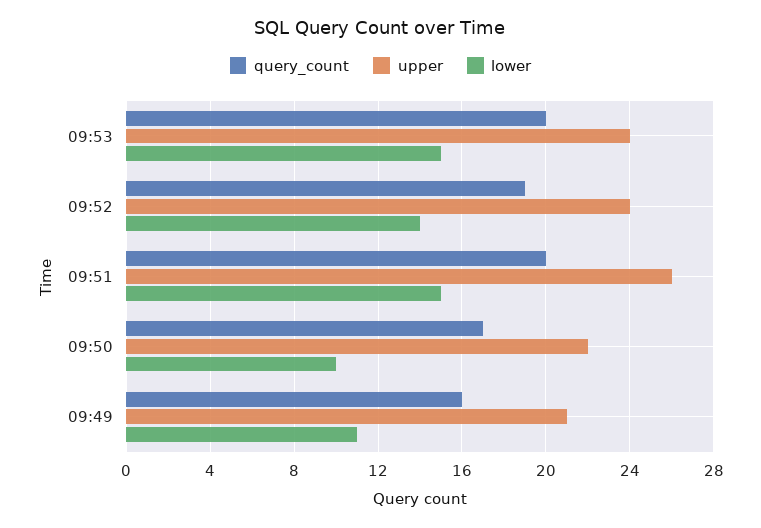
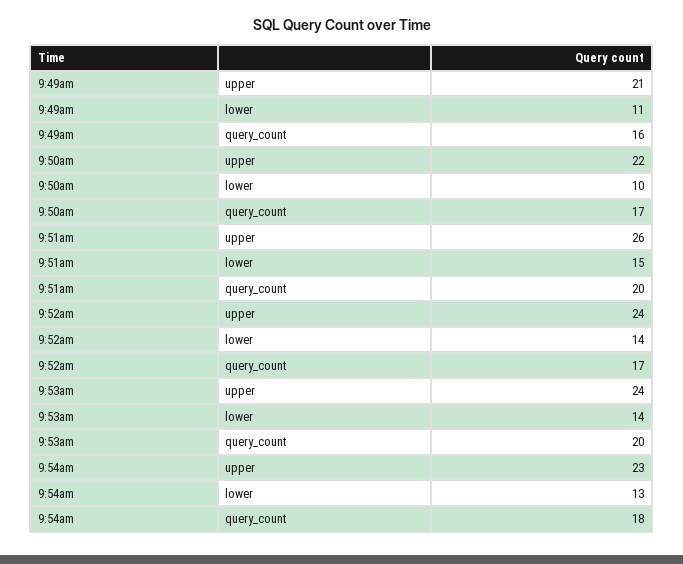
lower, 09:53: 15 -> 14
query_count, 09:52: 19 -> 17
upper, 9:54am: none -> 23
lower, 9:54am: none -> 13
query_count, 9:54am: none -> 18

